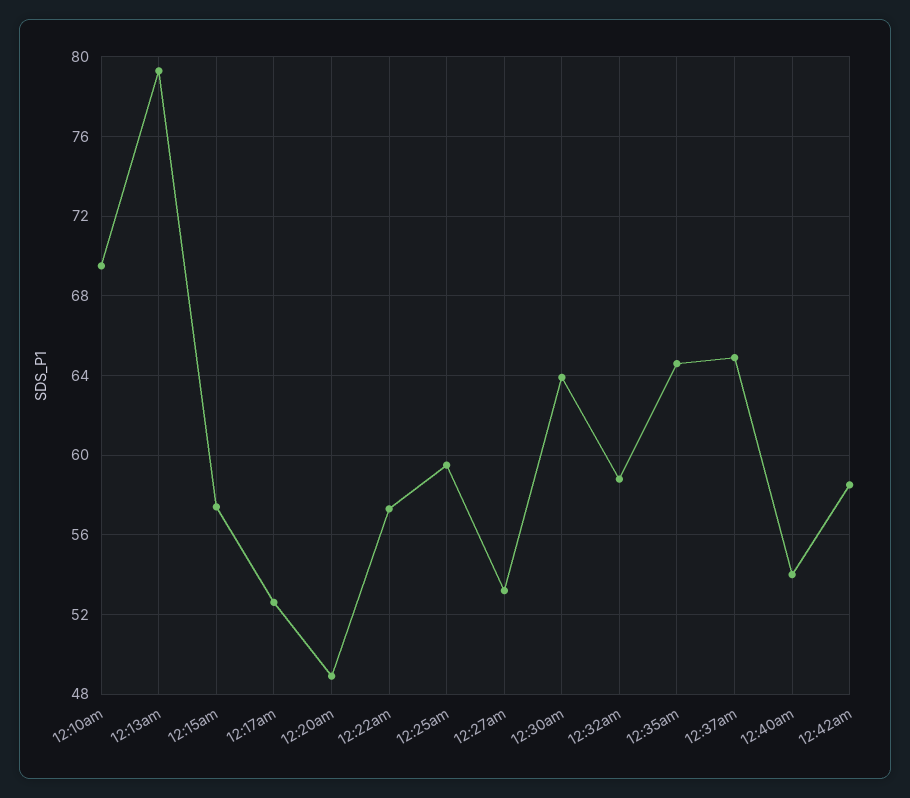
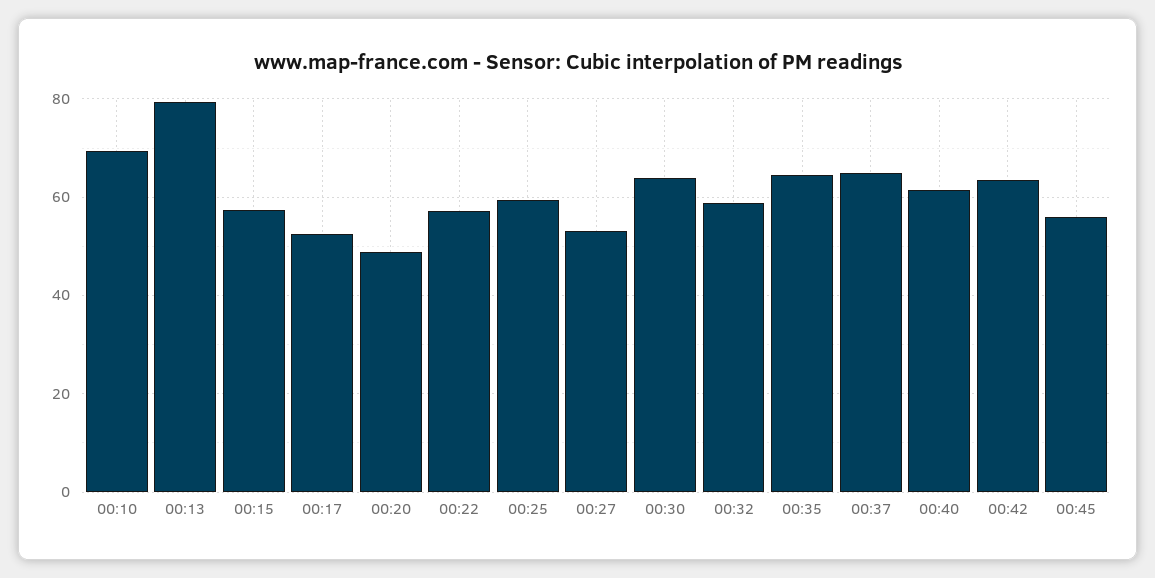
12:40am: 54 -> 62
12:42am: 58.5 -> 64
00:45: none -> 56

